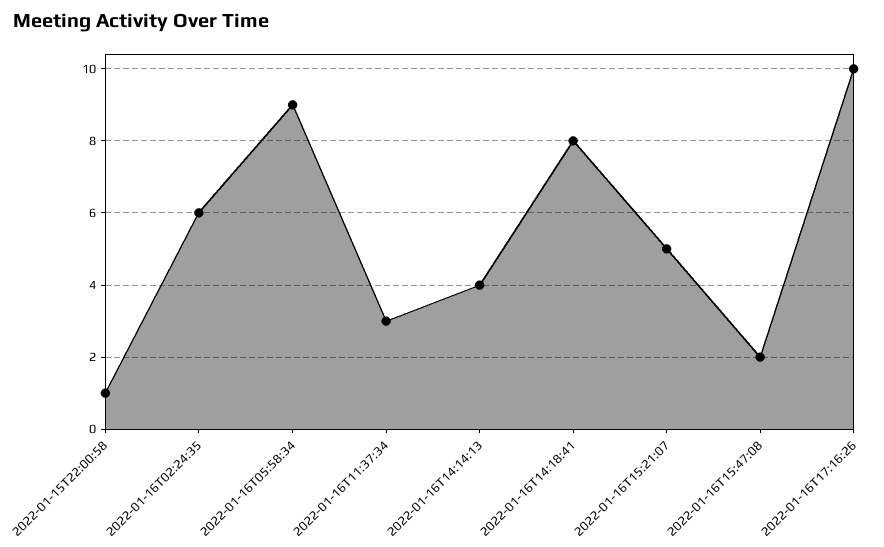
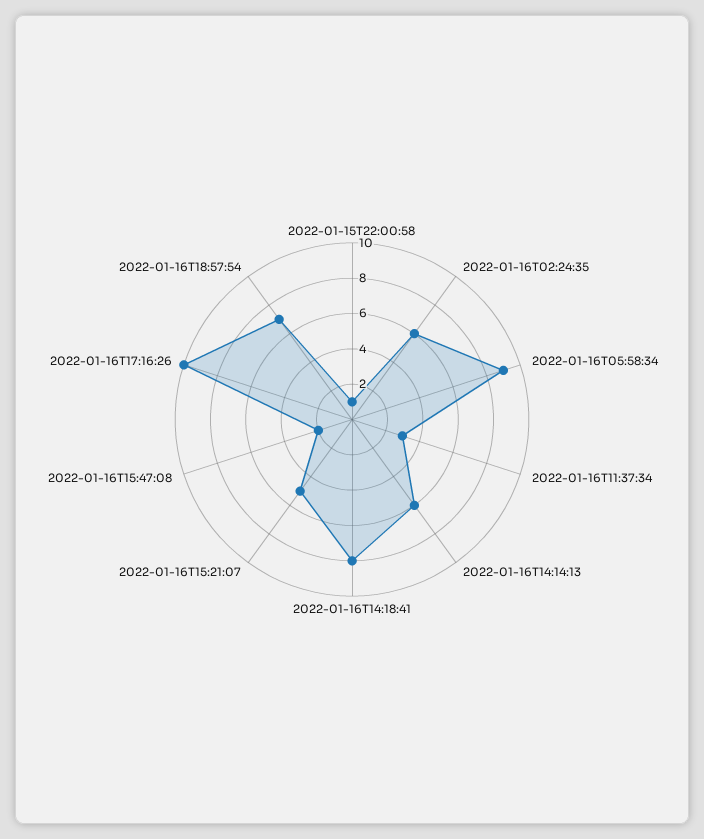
2022-01-16T14:14:13: 4 -> 6
2022-01-16T18:57:54: none -> 7

